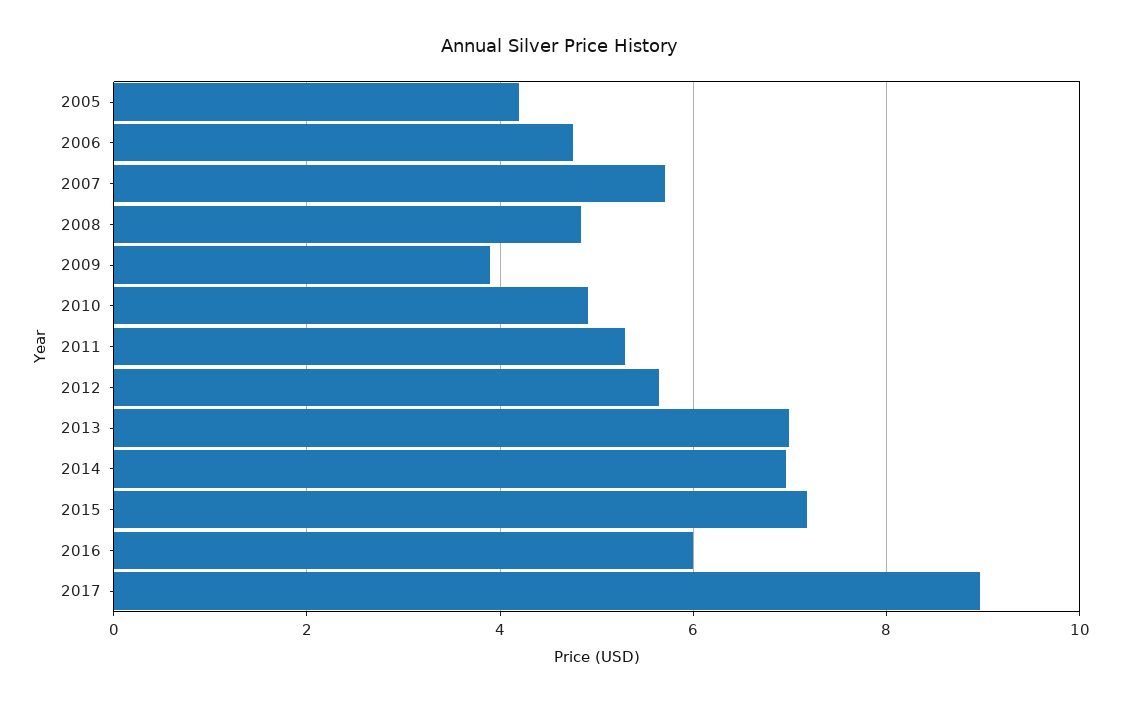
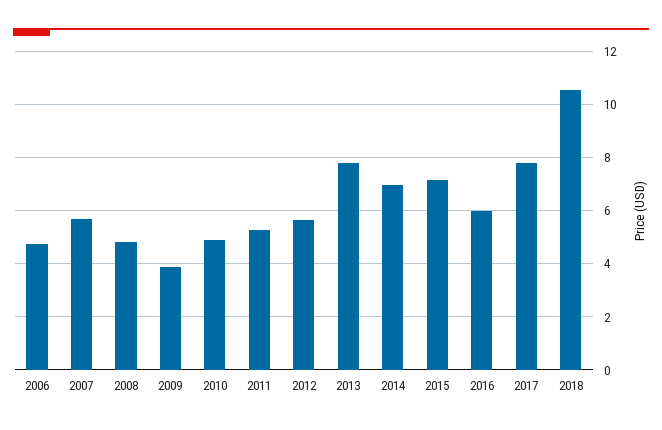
2005: 4.2 -> none
2013: 7 -> 7.75
2017: 9 -> 7.75
2018: none -> 10.5

